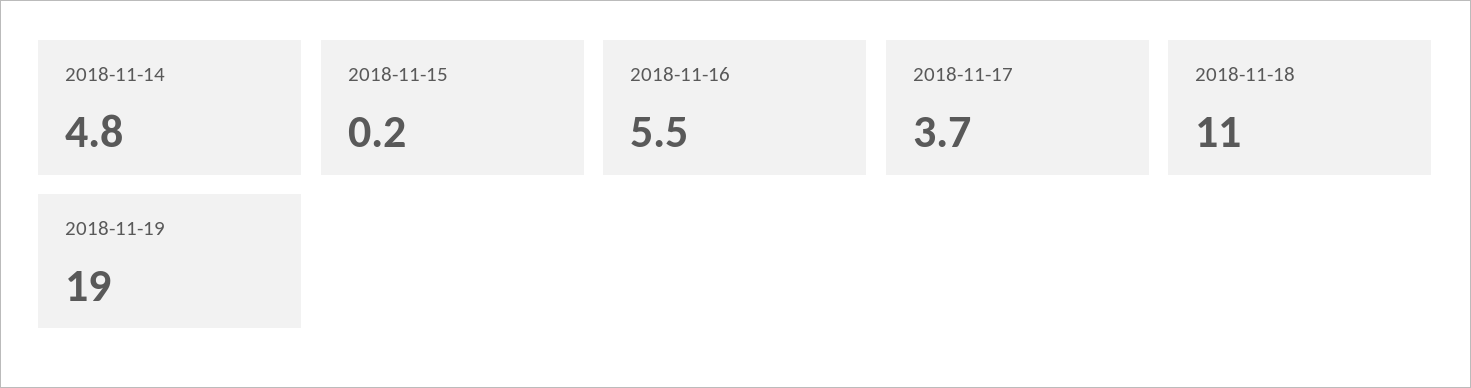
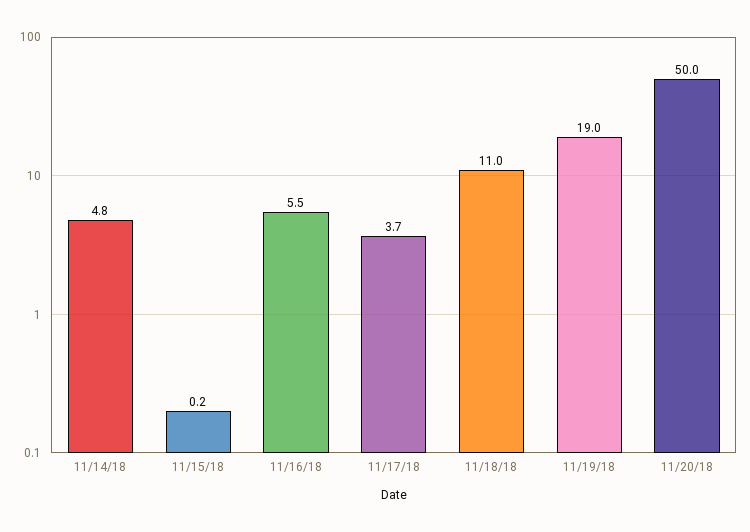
11/20/18: none -> 50

